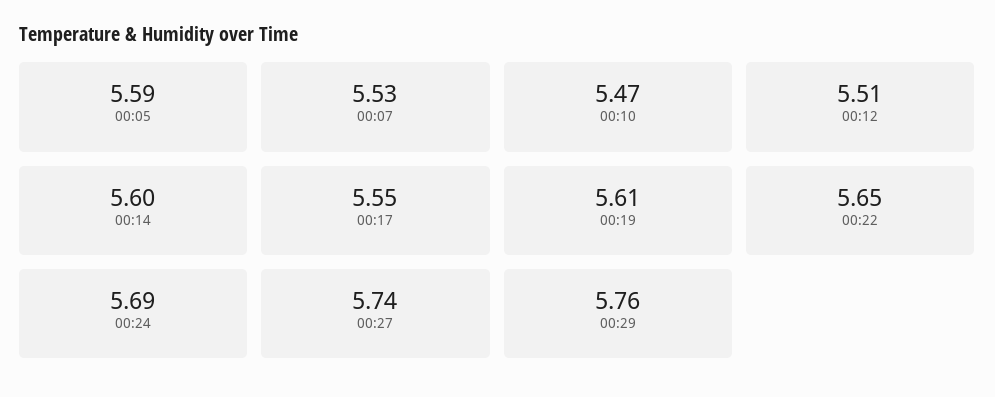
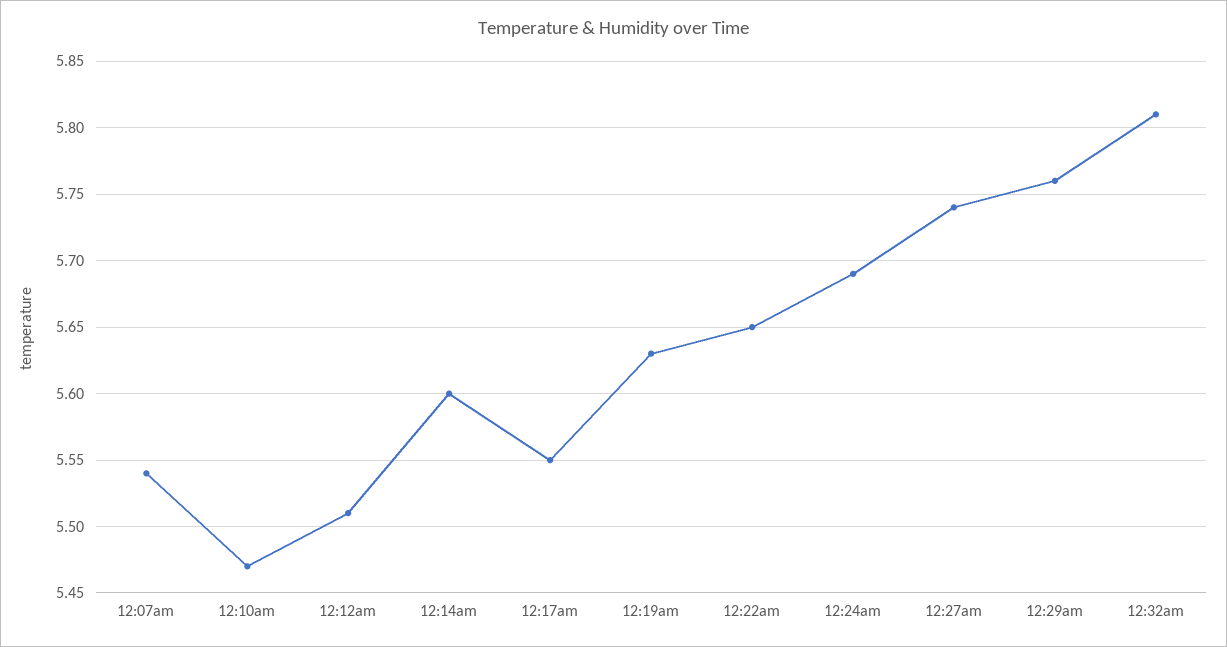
00:05: 5.59 -> none
00:07: 5.53 -> 5.54
00:19: 5.61 -> 5.63
12:32am: none -> 5.81

